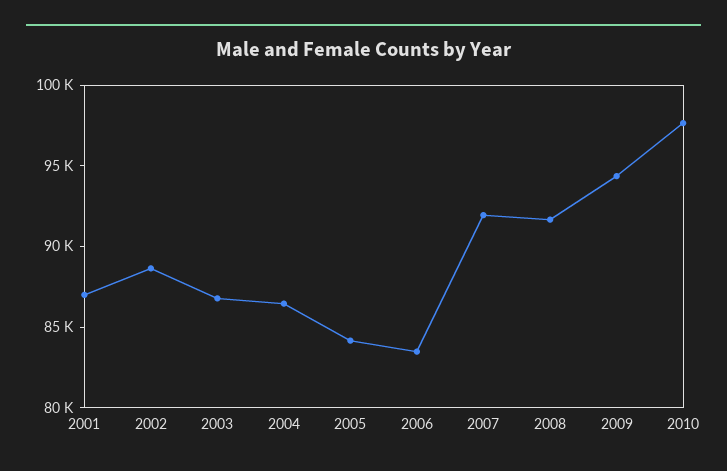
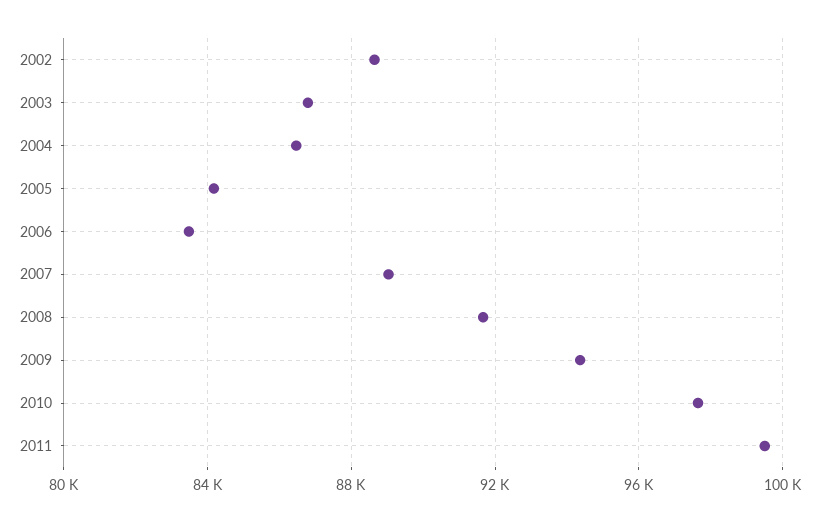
2001: 87000 -> none
2007: 92000 -> 89000
2011: none -> 99500

